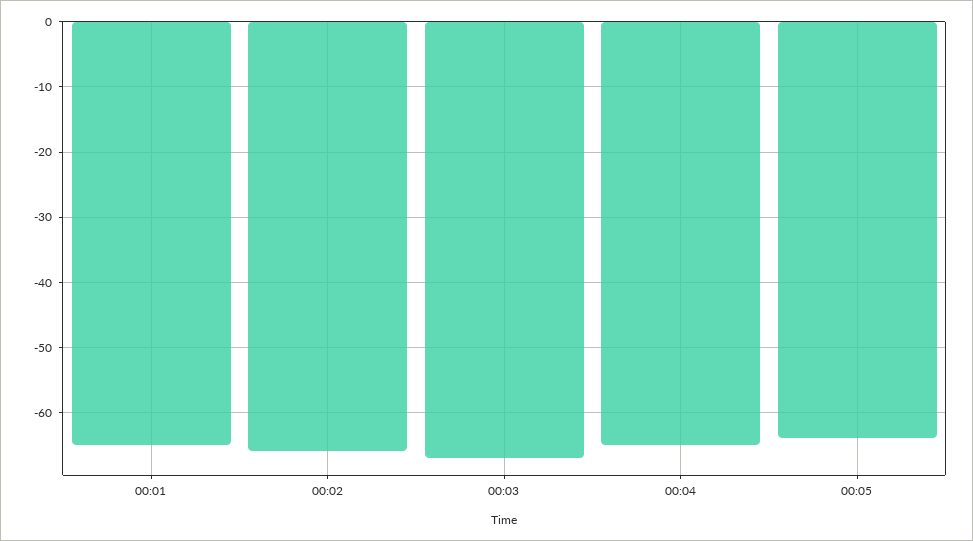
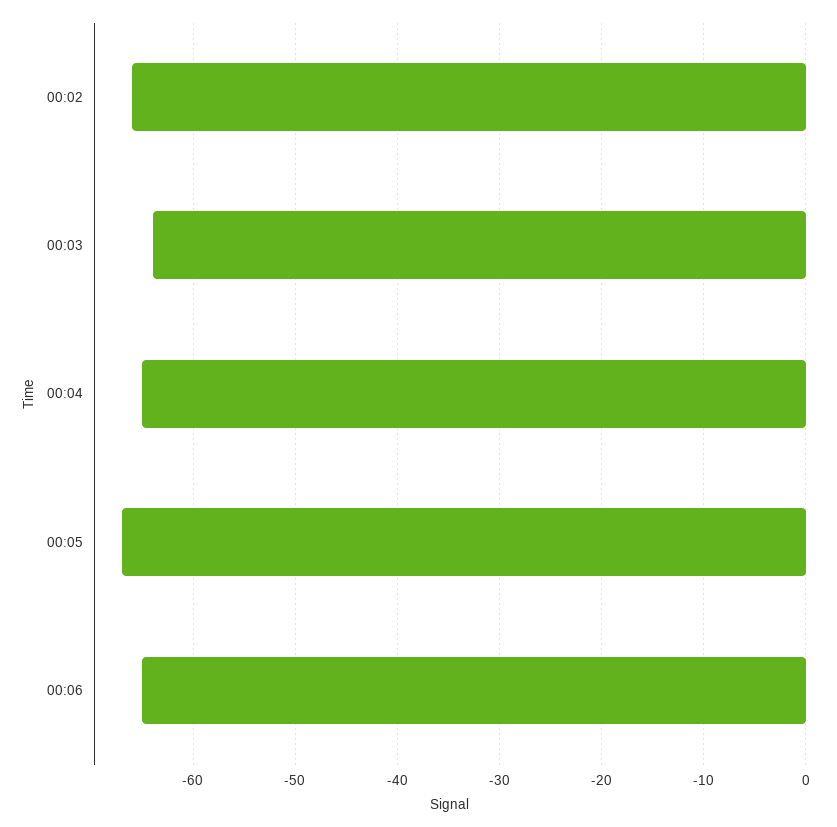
00:01: -65 -> none
00:03: -67 -> -64
00:05: -64 -> -67
00:06: none -> -65

